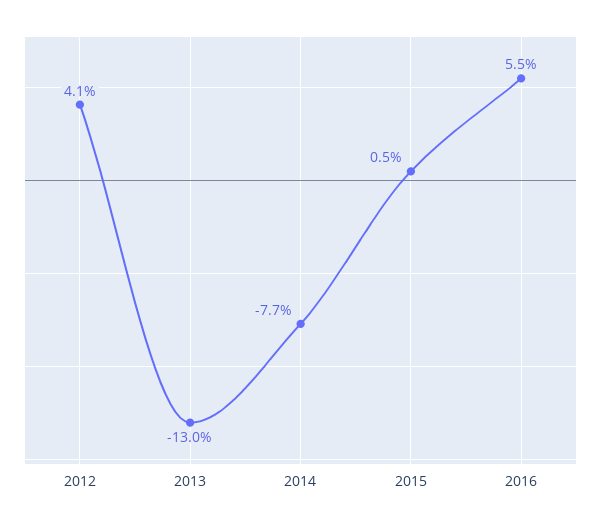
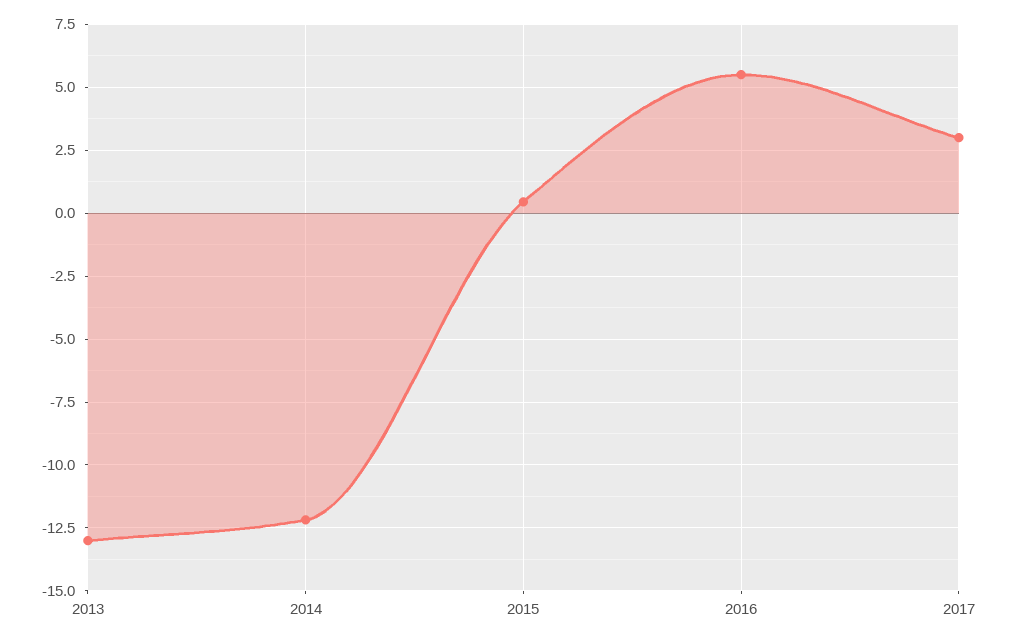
2012: 4.1 -> none
2014: -7.7 -> -12.25
2017: none -> 3

